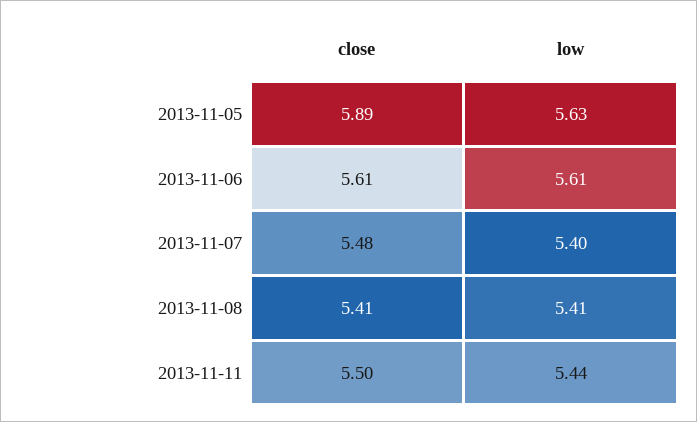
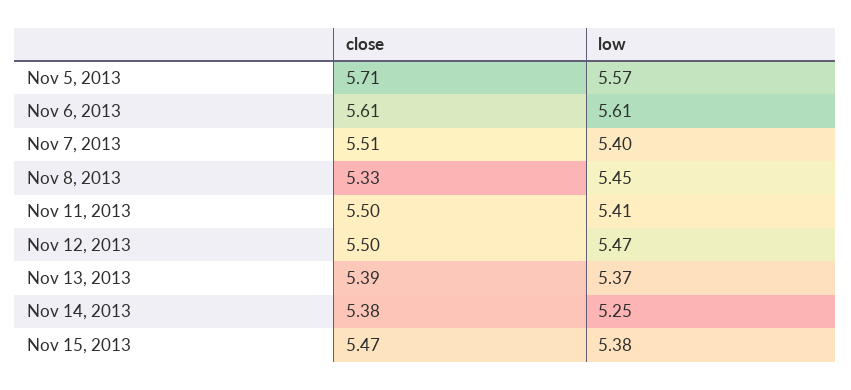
close, 2013-11-05: 5.89 -> 5.71
low, 2013-11-05: 5.63 -> 5.57
close, 2013-11-07: 5.48 -> 5.51
close, 2013-11-08: 5.41 -> 5.33
low, 2013-11-08: 5.41 -> 5.45
low, 2013-11-11: 5.44 -> 5.41
close, Nov 12, 2013: none -> 5.5
low, Nov 12, 2013: none -> 5.47
close, Nov 13, 2013: none -> 5.39
low, Nov 13, 2013: none -> 5.37
close, Nov 14, 2013: none -> 5.38
low, Nov 14, 2013: none -> 5.25
close, Nov 15, 2013: none -> 5.47
low, Nov 15, 2013: none -> 5.38

